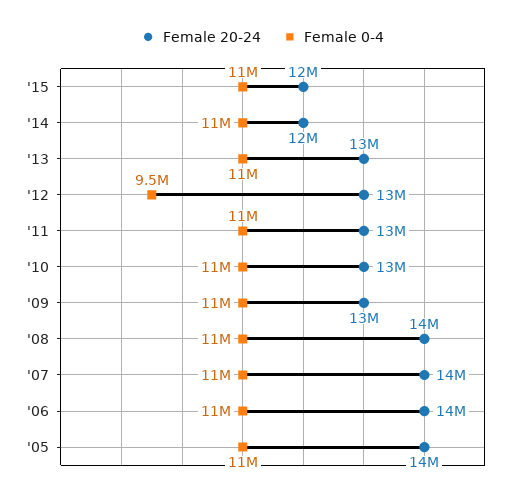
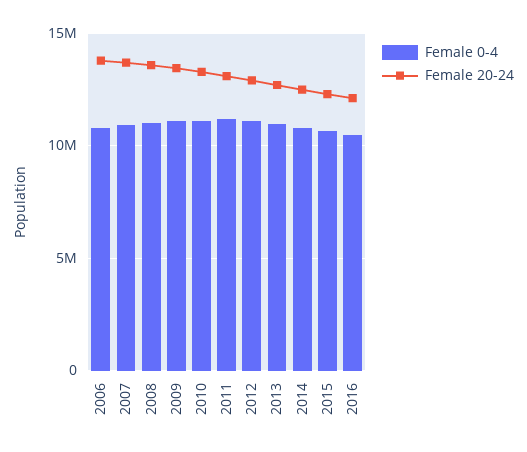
Female 0-4, '12: 9500000 -> 11000000
Female 20-24, '05: 14000000 -> none
Female 0-4, '05: 11000000 -> none
Female 0-4, 2016: none -> 10500000
Female 20-24, 2016: none -> 12000000

